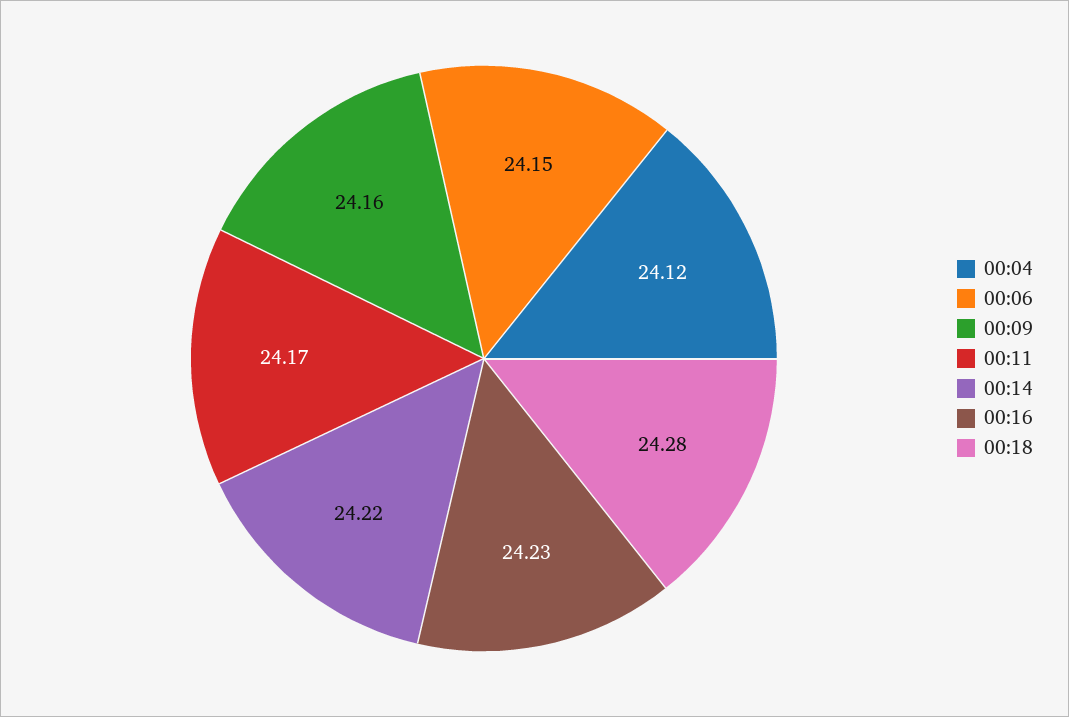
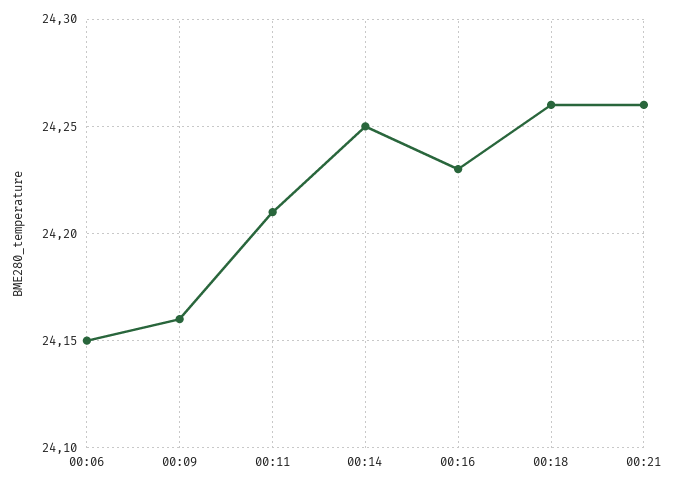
00:04: 24.12 -> none
00:11: 24.17 -> 24.21
00:14: 24.22 -> 24.25
00:18: 24.28 -> 24.26
00:21: none -> 24.26

